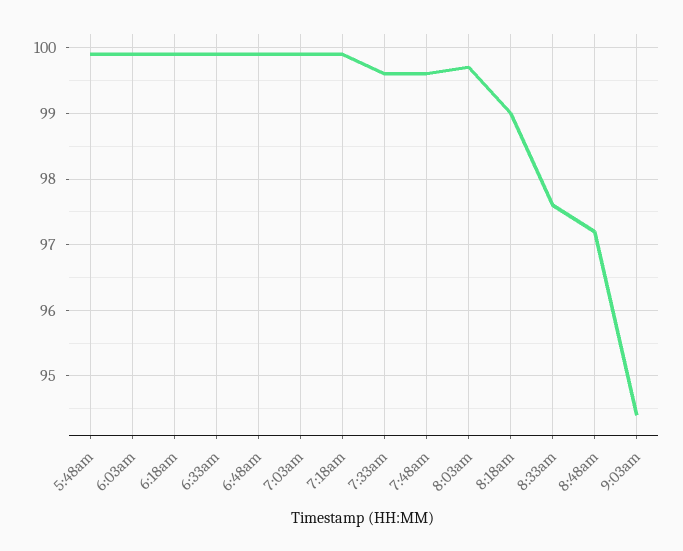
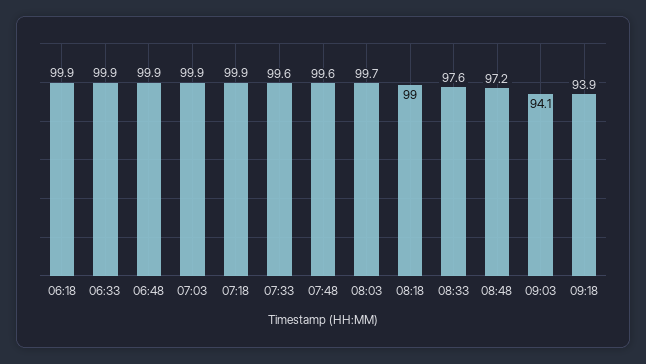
5:48am: 99.9 -> none
6:03am: 99.9 -> none
9:03am: 94.4 -> 94.1
09:18: none -> 93.9

